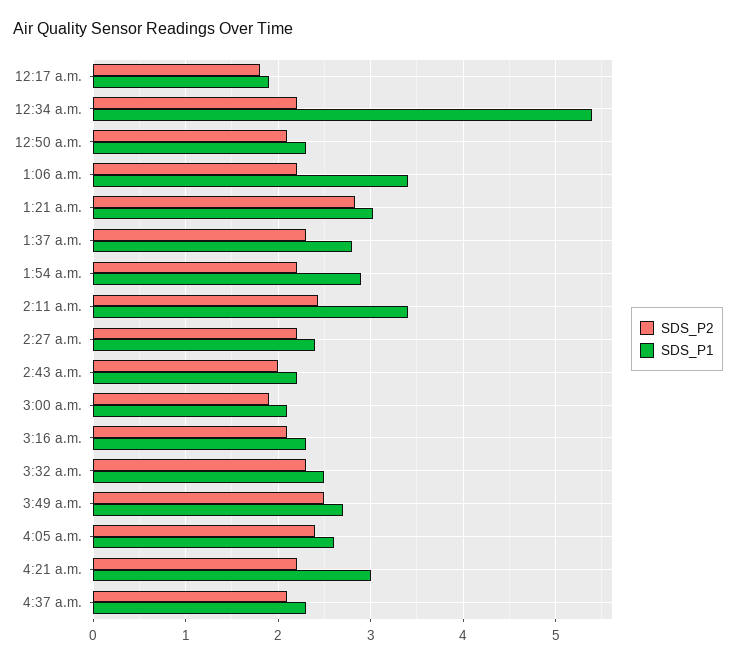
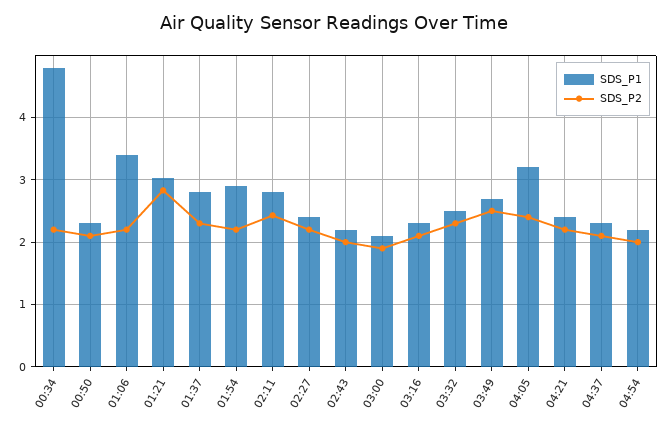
SDS_P2, 12:17 a.m.: 1.8 -> none
SDS_P1, 12:17 a.m.: 1.9 -> none
SDS_P1, 12:34 a.m.: 5.4 -> 4.8
SDS_P1, 2:11 a.m.: 3.4 -> 2.8
SDS_P1, 4:05 a.m.: 2.6 -> 3.2
SDS_P1, 4:21 a.m.: 3 -> 2.4
SDS_P1, 04:54: none -> 2.2
SDS_P2, 04:54: none -> 2

